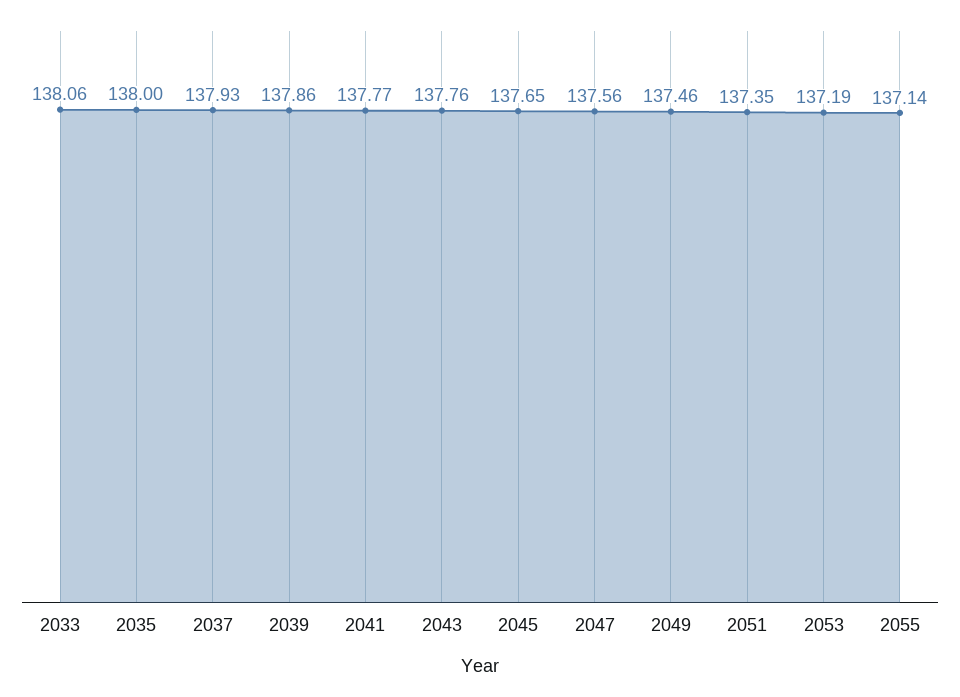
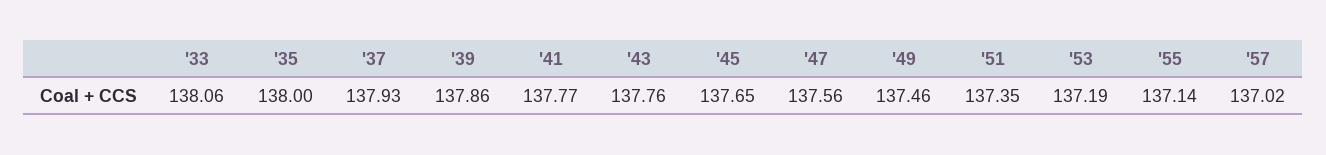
'57: none -> 137.02

